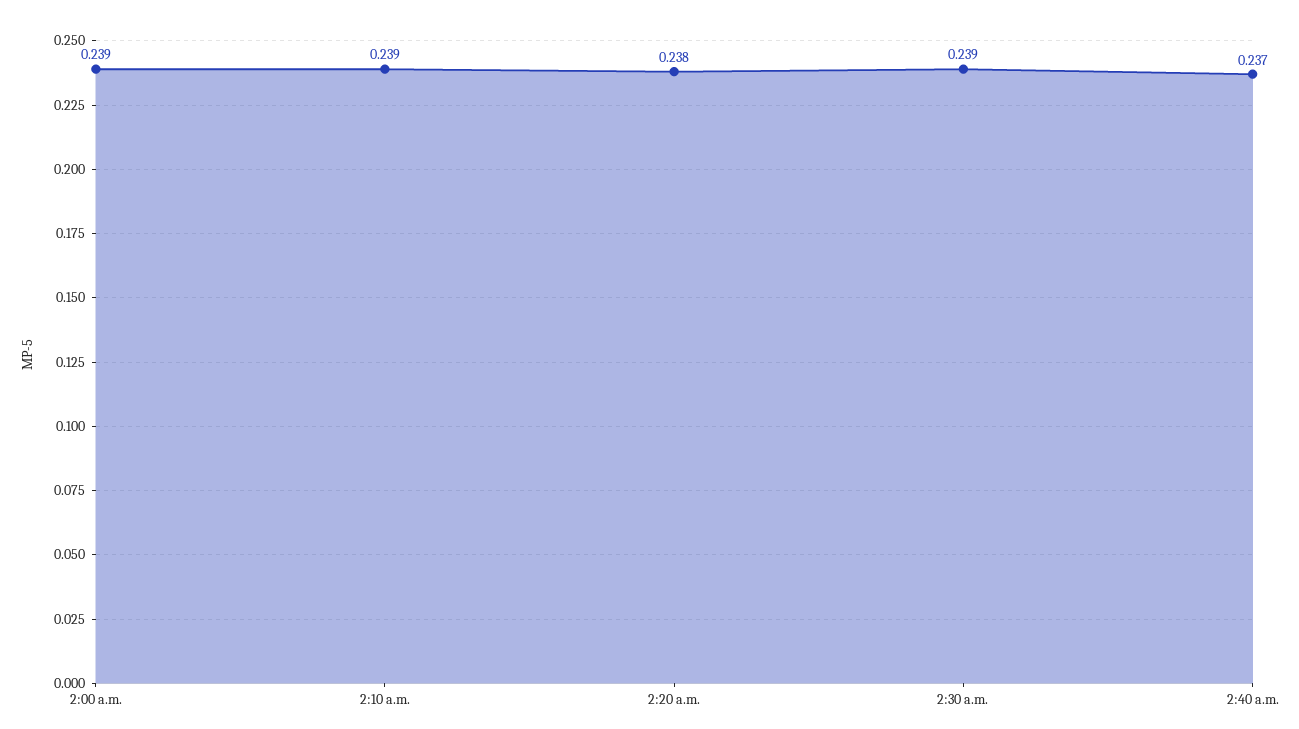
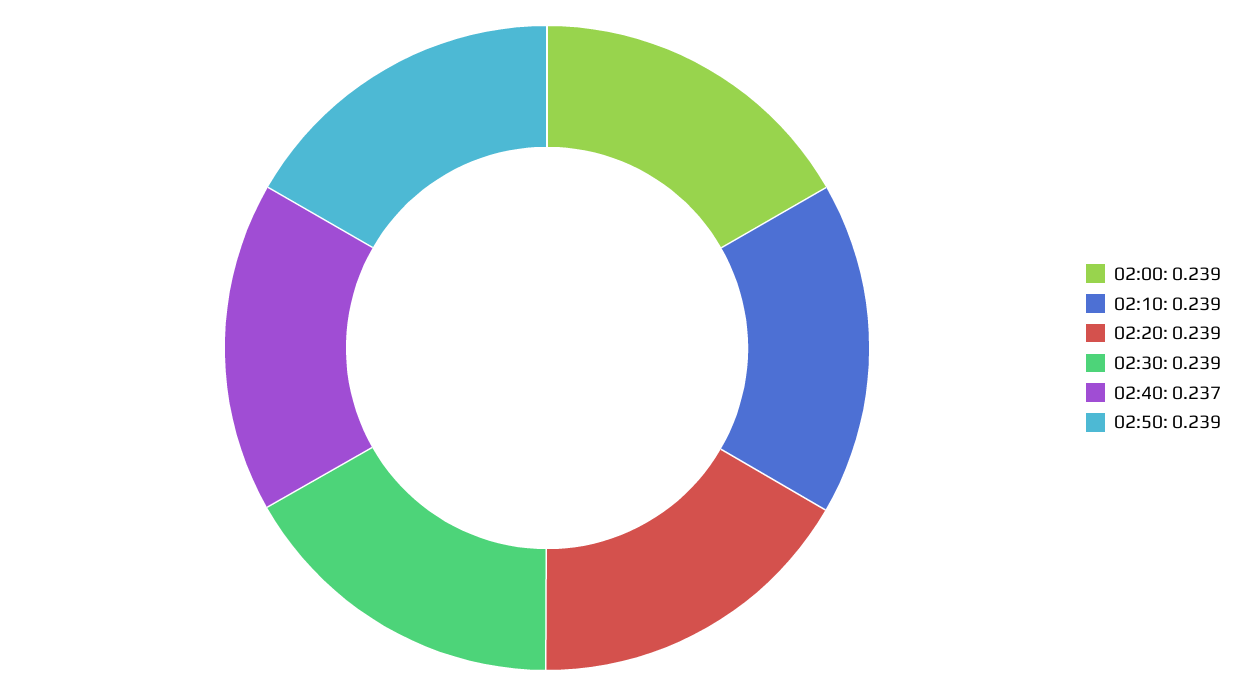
2:20 a.m.: 0.238 -> 0.239
02:50: none -> 0.239

